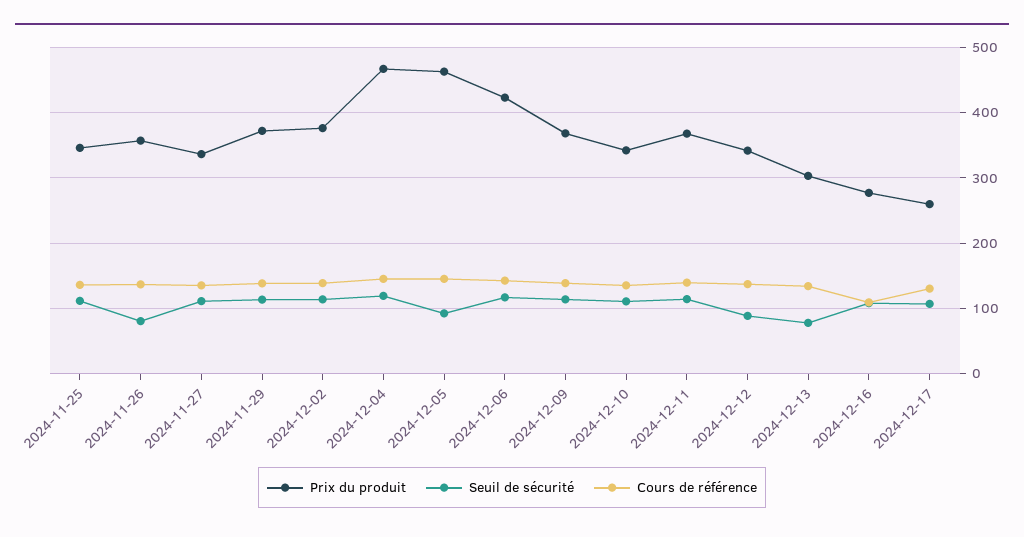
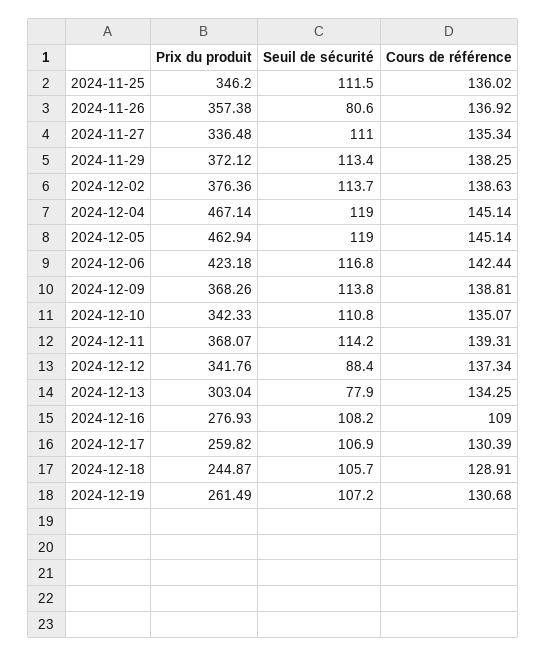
Seuil de sécurité, 2024-12-05: 90 -> 119
Prix du produit, 2024-12-18: none -> 244.87
Seuil de sécurité, 2024-12-18: none -> 105.7
Cours de référence, 2024-12-18: none -> 128.91
Prix du produit, 2024-12-19: none -> 261.49
Seuil de sécurité, 2024-12-19: none -> 107.2
Cours de référence, 2024-12-19: none -> 130.68

